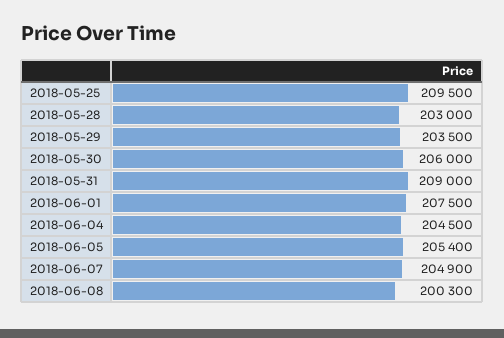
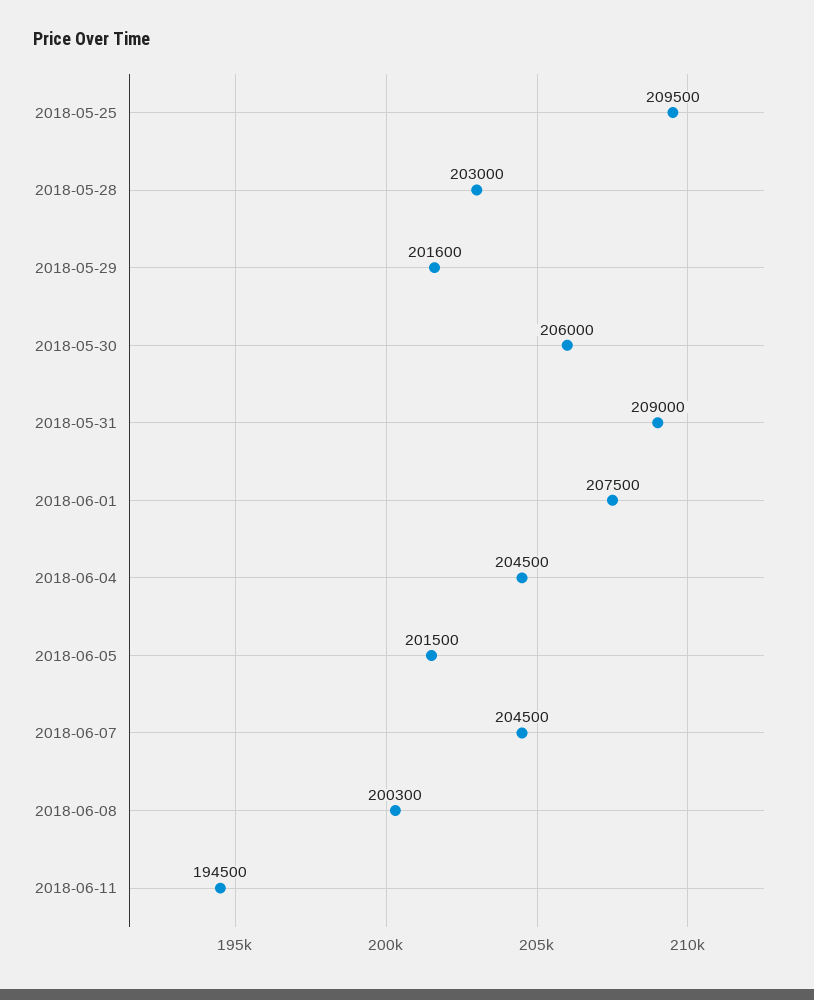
2018-05-29: 203500 -> 201600
2018-06-05: 205400 -> 201500
2018-06-07: 204900 -> 204500
2018-06-11: none -> 194500

